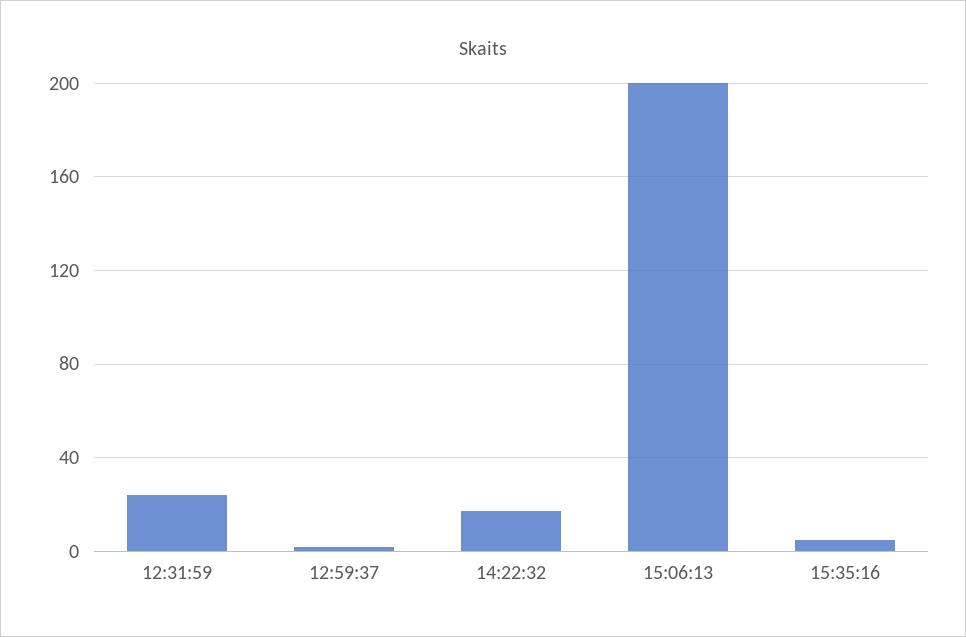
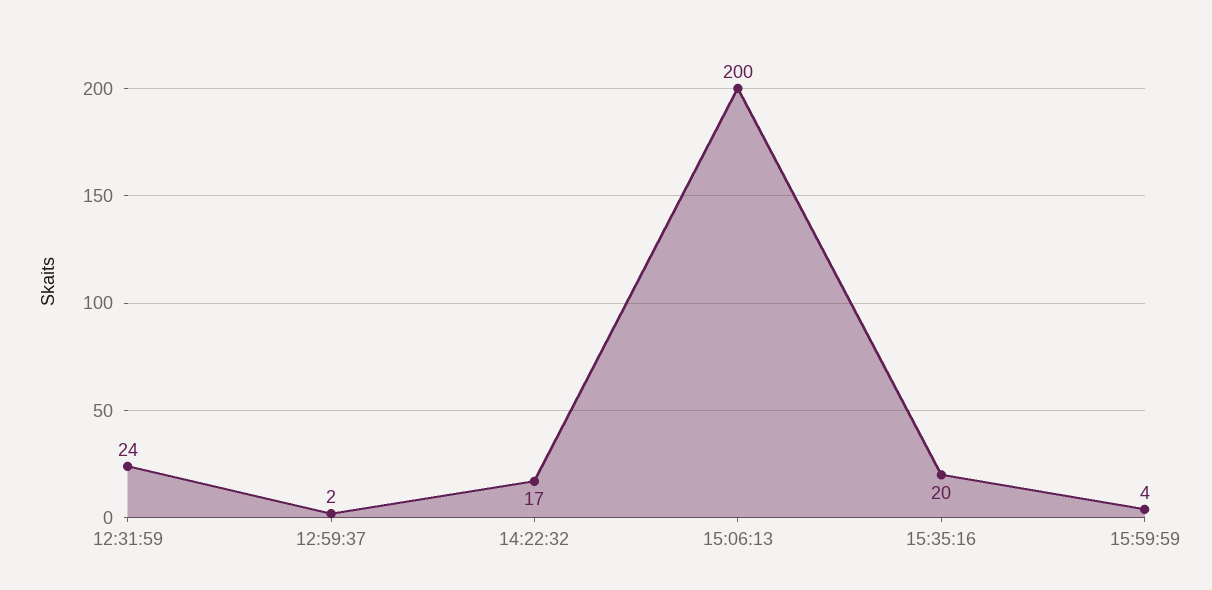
15:35:16: 5 -> 20
15:59:59: none -> 4

